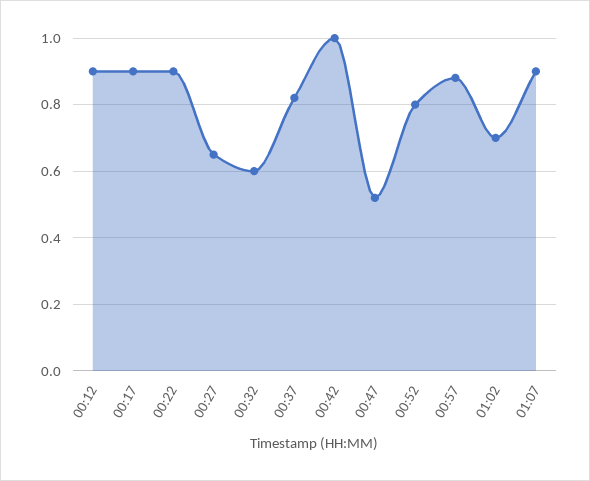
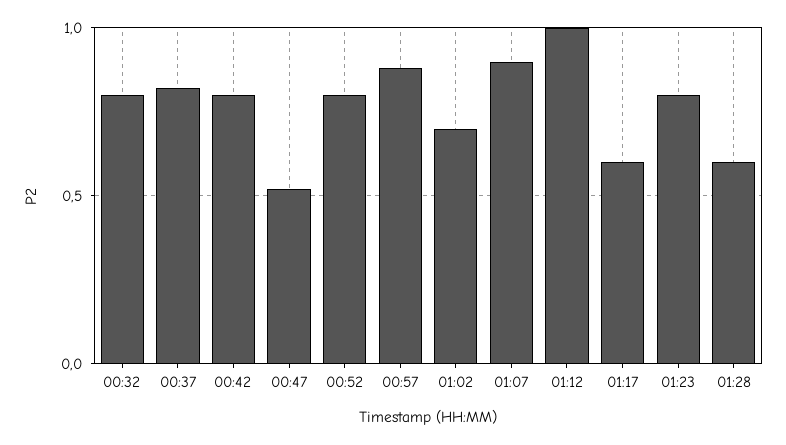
00:12: 0.9 -> none
00:17: 0.9 -> none
00:22: 0.9 -> none
00:27: 0.65 -> none
00:32: 0.6 -> 0.8
00:42: 1 -> 0.8
01:12: none -> 1
01:17: none -> 0.6
01:23: none -> 0.8
01:28: none -> 0.6

